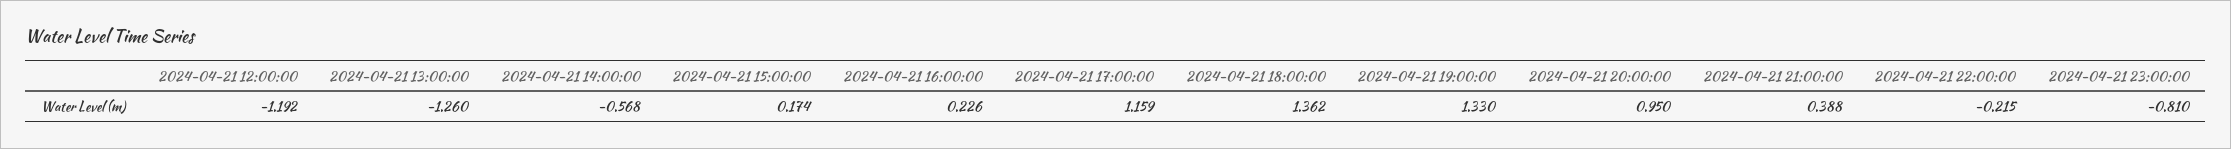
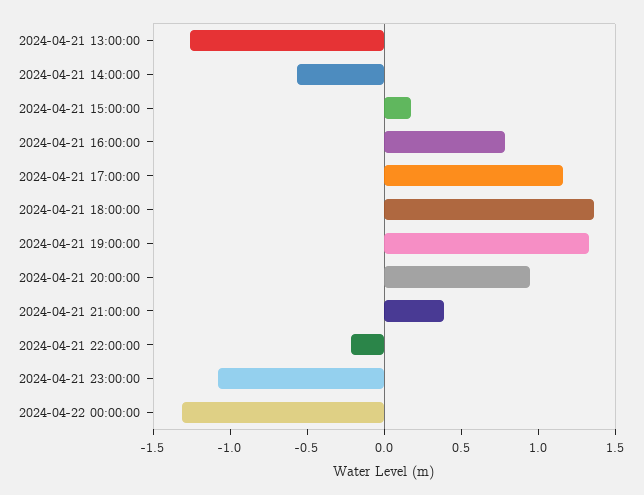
2024-04-21 12:00:00: -1.192 -> none
2024-04-21 16:00:00: 0.226 -> 0.8
2024-04-21 23:00:00: -0.81 -> -1.1
2024-04-22 00:00:00: none -> -1.3

